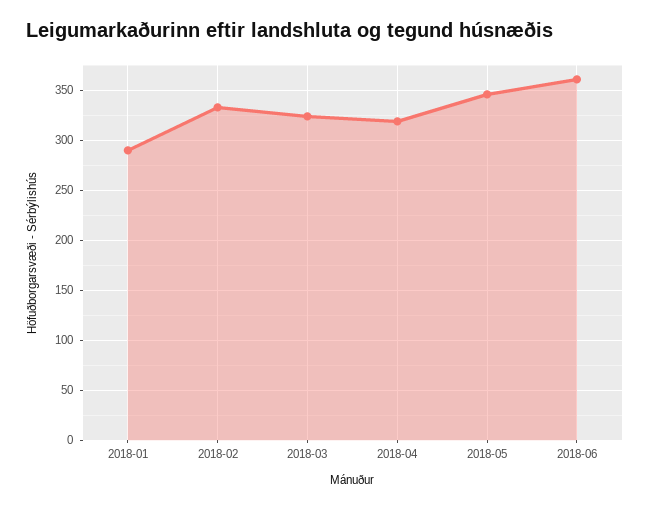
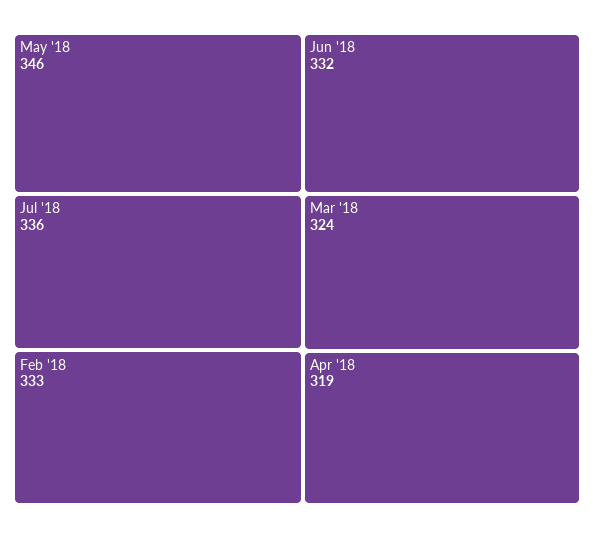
2018-01: 290 -> none
2018-06: 360 -> 332
Jul '18: none -> 336

